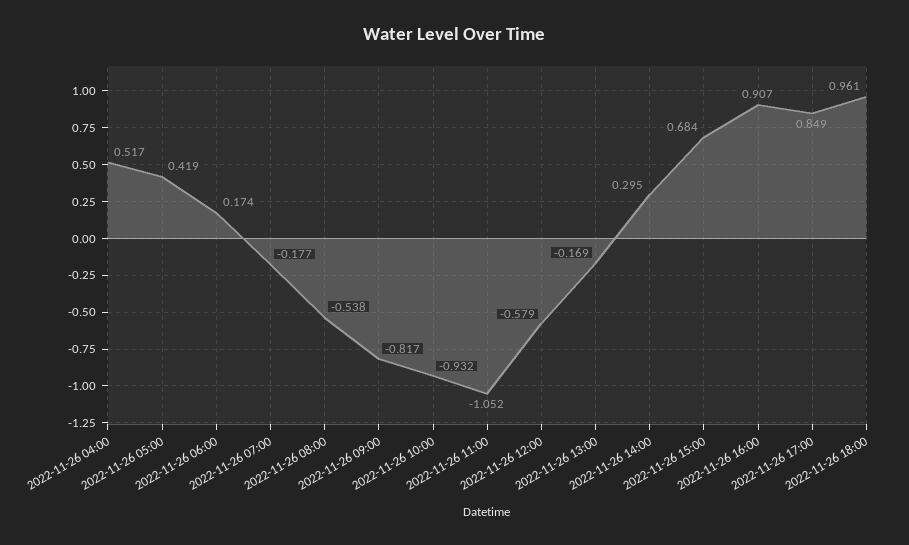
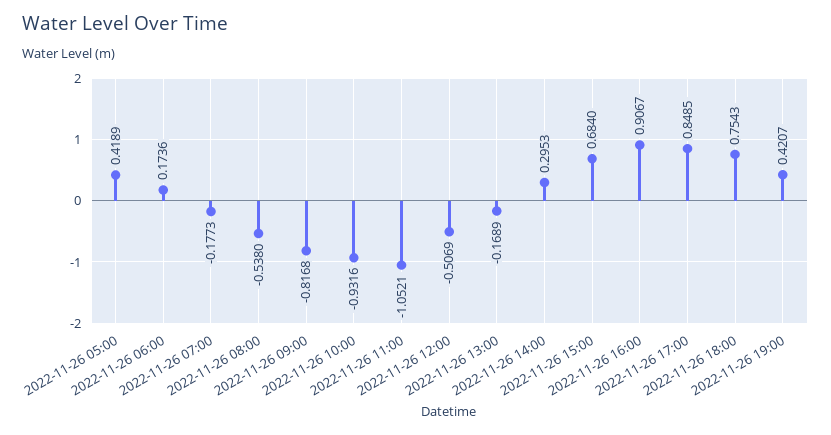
2022-11-26 04:00: 0.517 -> none
2022-11-26 12:00: -0.579 -> -0.5069
2022-11-26 18:00: 0.961 -> 0.7543
2022-11-26 19:00: none -> 0.4207

